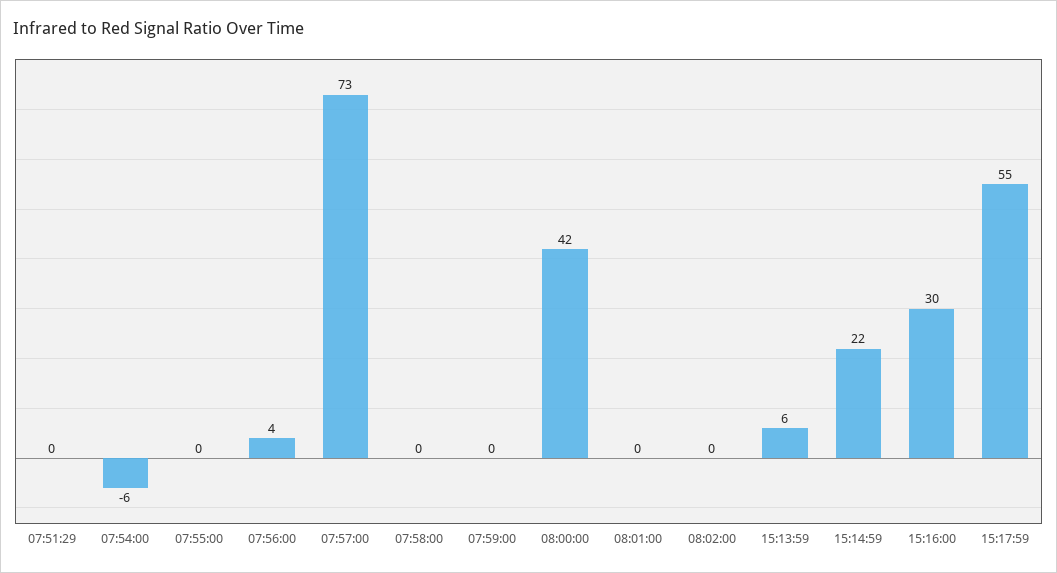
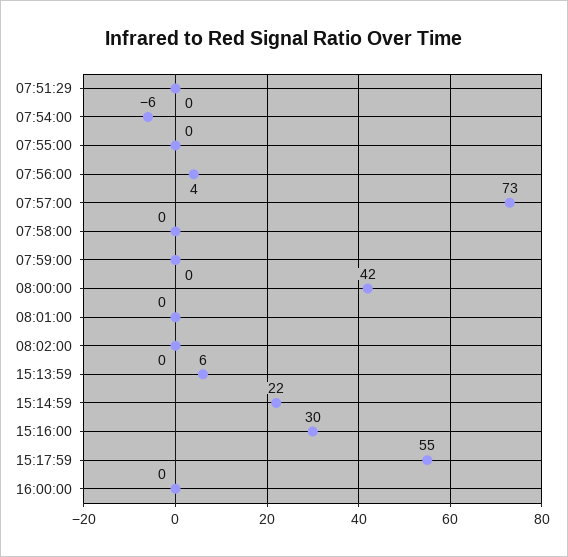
16:00:00: none -> 0

